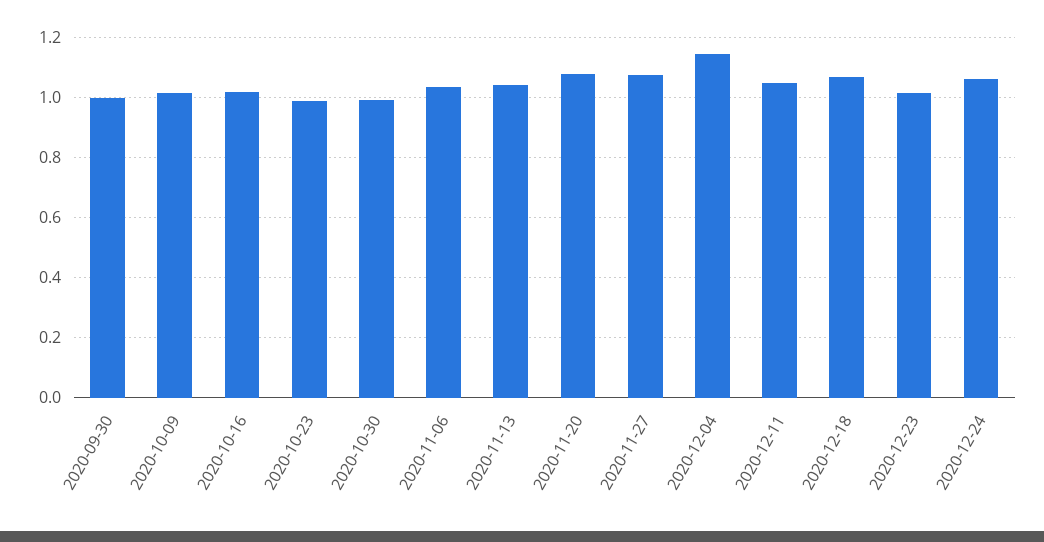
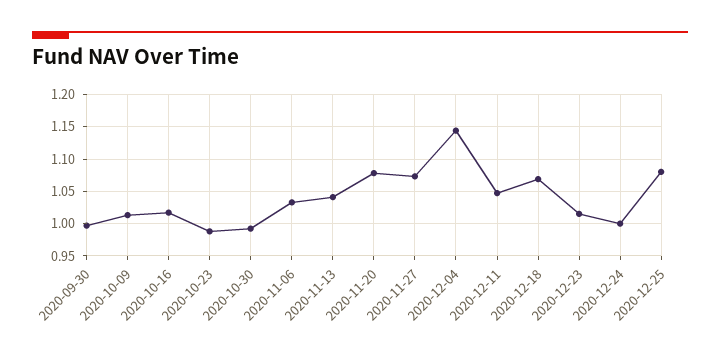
2020-12-24: 1.06 -> 1
2020-12-25: none -> 1.08

